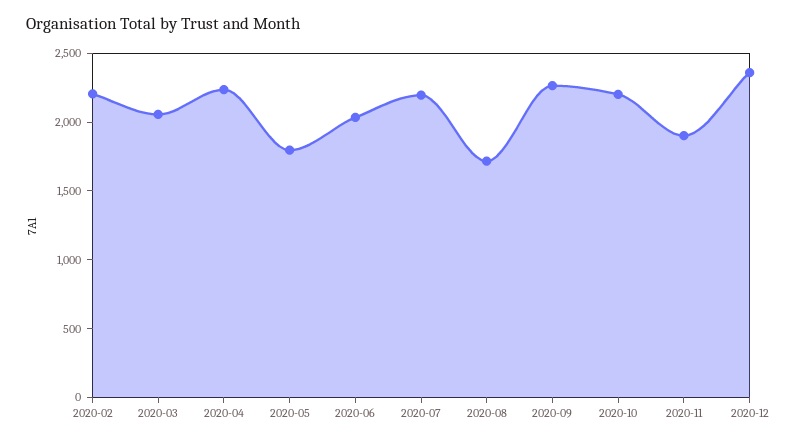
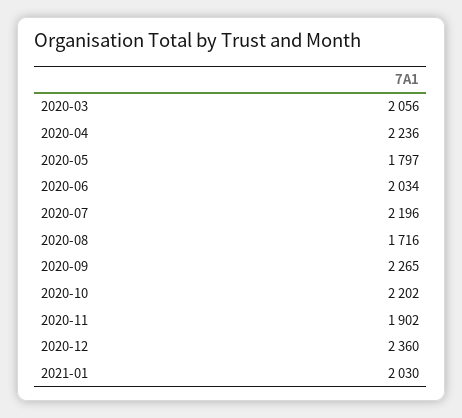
2020-02: 2200 -> none
2021-01: none -> 2030

